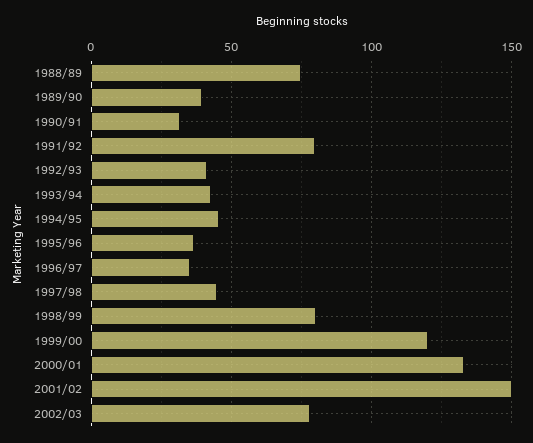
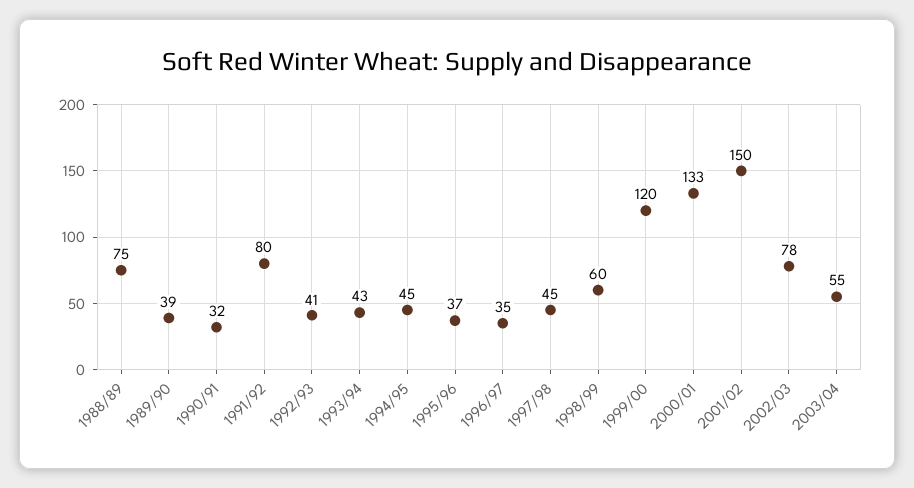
1998/99: 80 -> 60
2003/04: none -> 55

